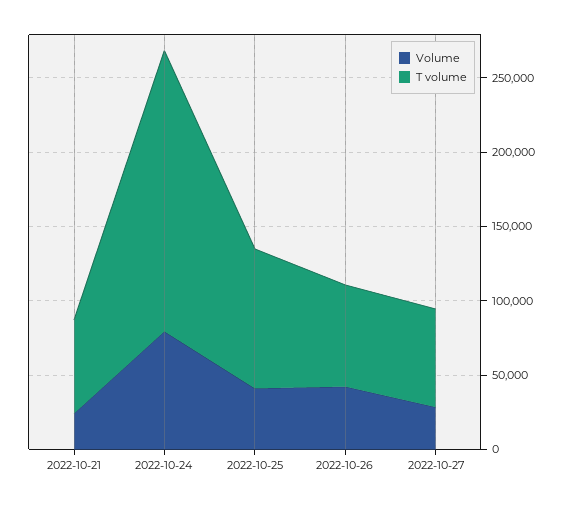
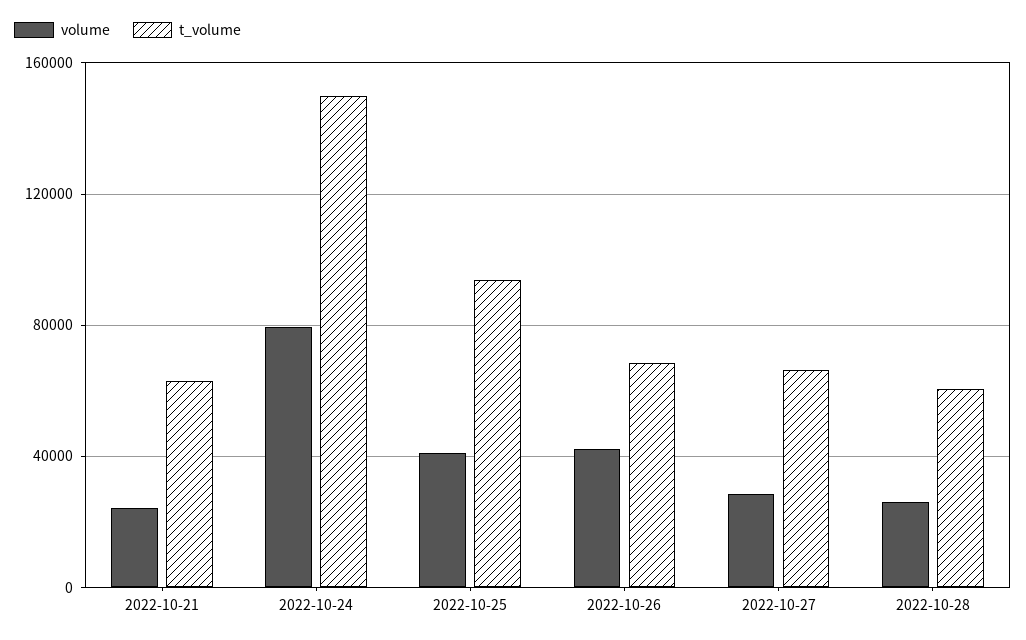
T volume, 2022-10-24: 190000 -> 150000
Volume, 2022-10-28: none -> 25000
T volume, 2022-10-28: none -> 60000

